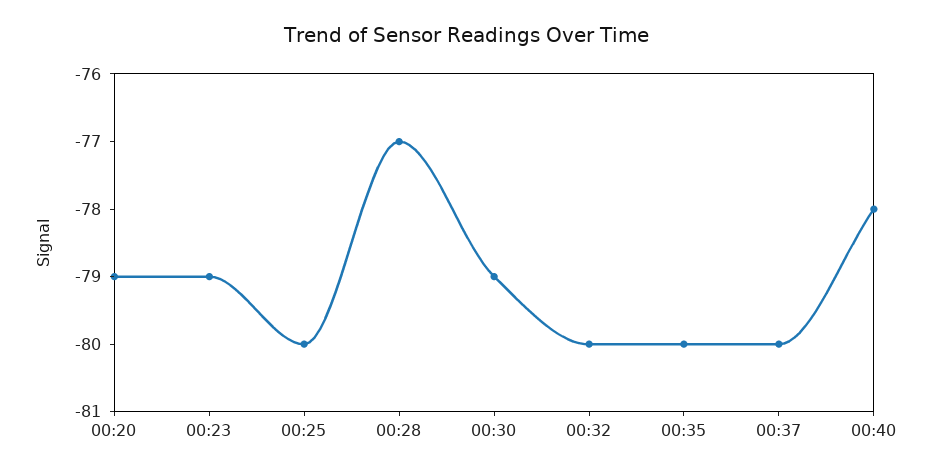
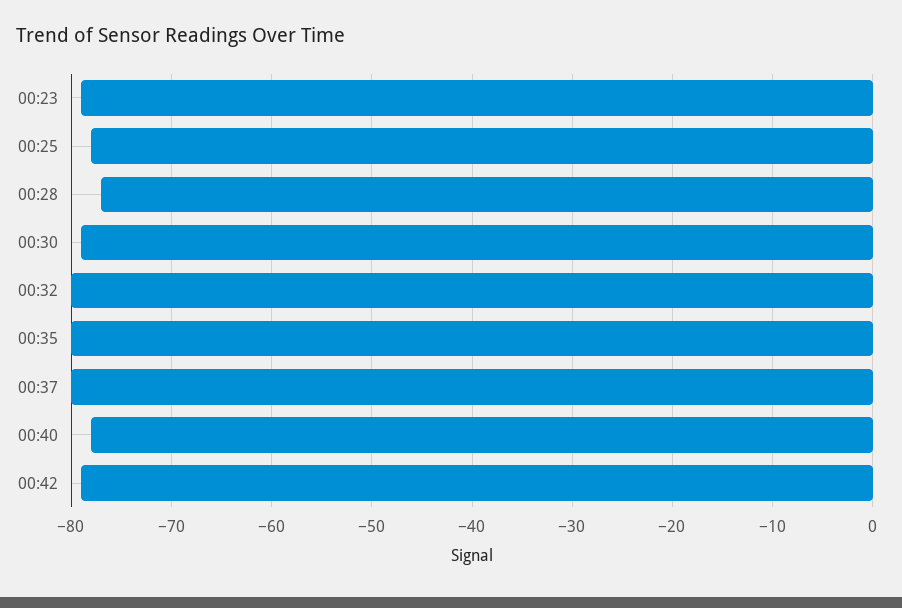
00:20: -79 -> none
00:25: -80 -> -78
00:42: none -> -79

